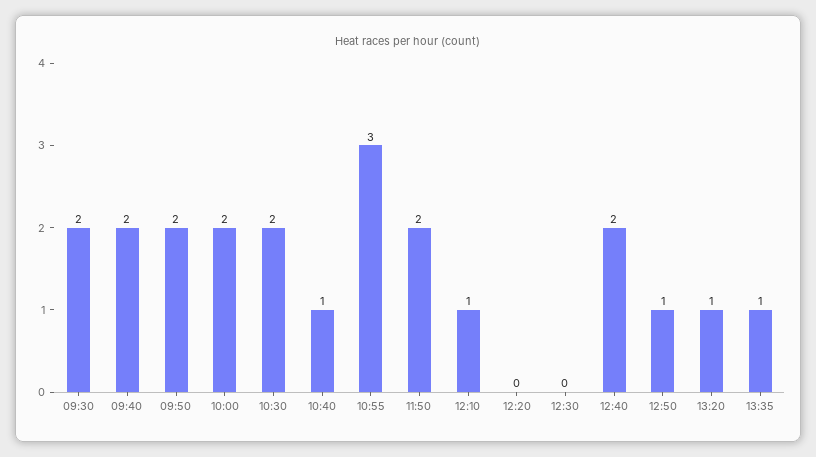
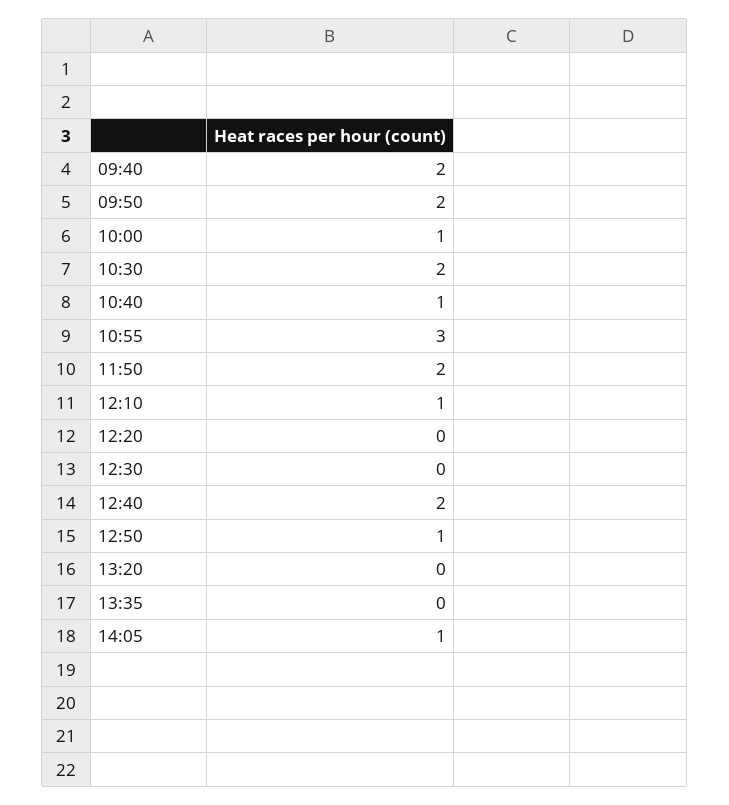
09:30: 2 -> none
10:00: 2 -> 1
13:20: 1 -> 0
13:35: 1 -> 0
14:05: none -> 1

